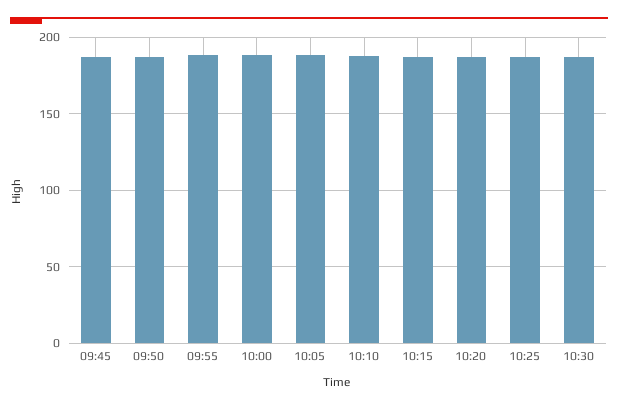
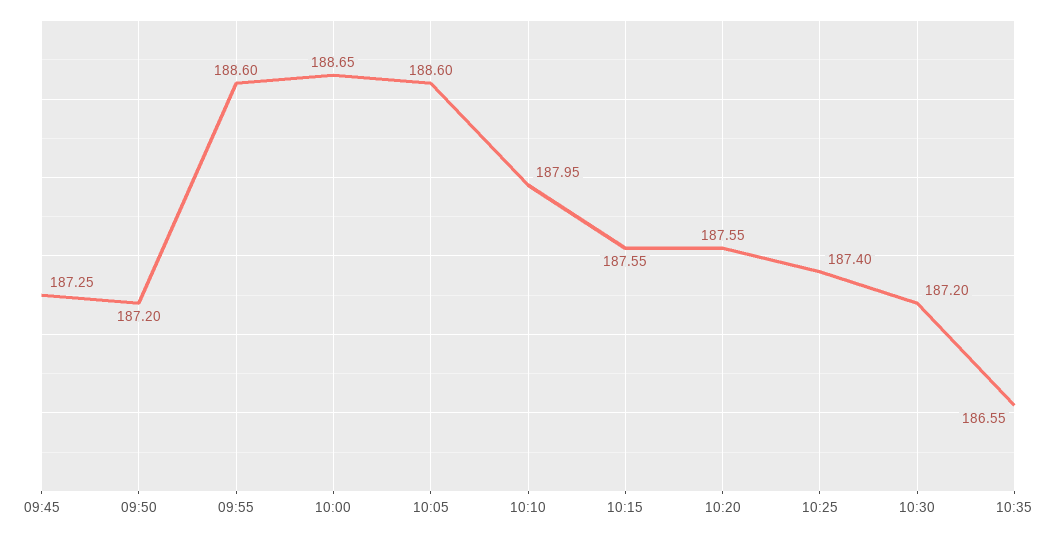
10:35: none -> 186.55

